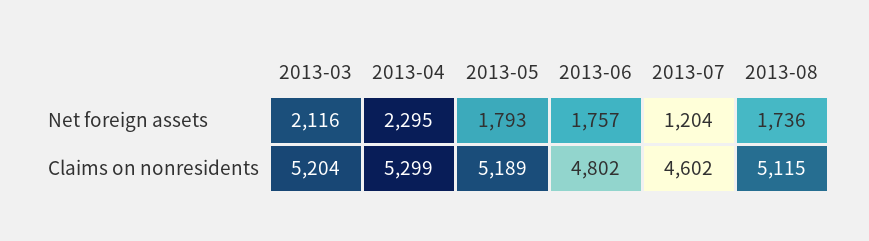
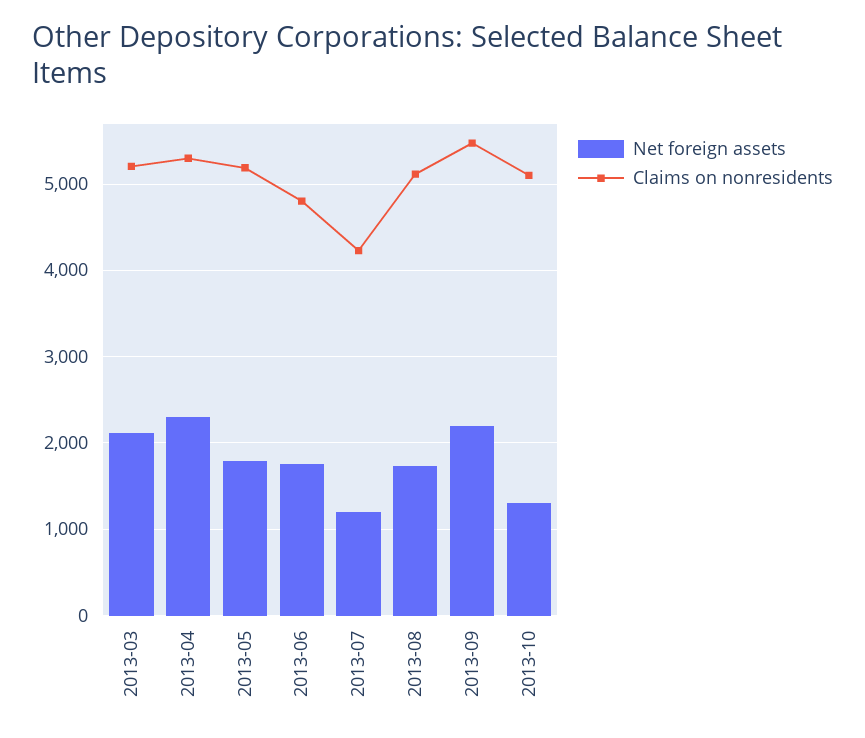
Claims on nonresidents, 2013-07: 4602 -> 4200
Net foreign assets, 2013-09: none -> 2200
Claims on nonresidents, 2013-09: none -> 5500
Net foreign assets, 2013-10: none -> 1300
Claims on nonresidents, 2013-10: none -> 5100

